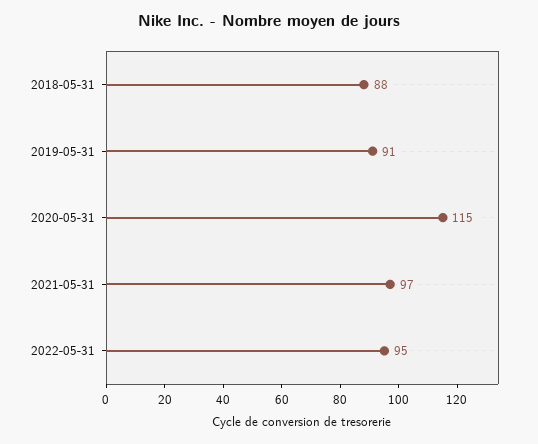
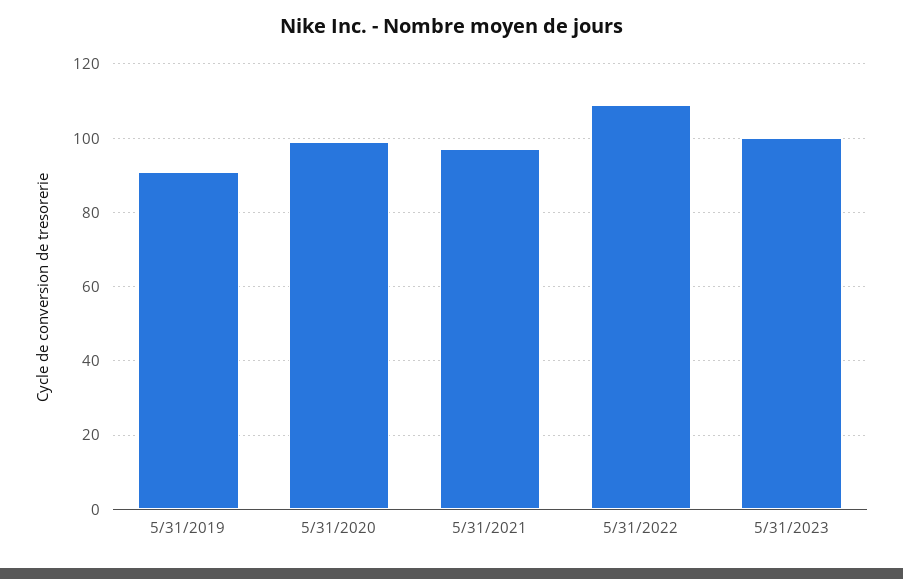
2018-05-31: 88 -> none
2020-05-31: 115 -> 100
2022-05-31: 95 -> 110
5/31/2023: none -> 100

